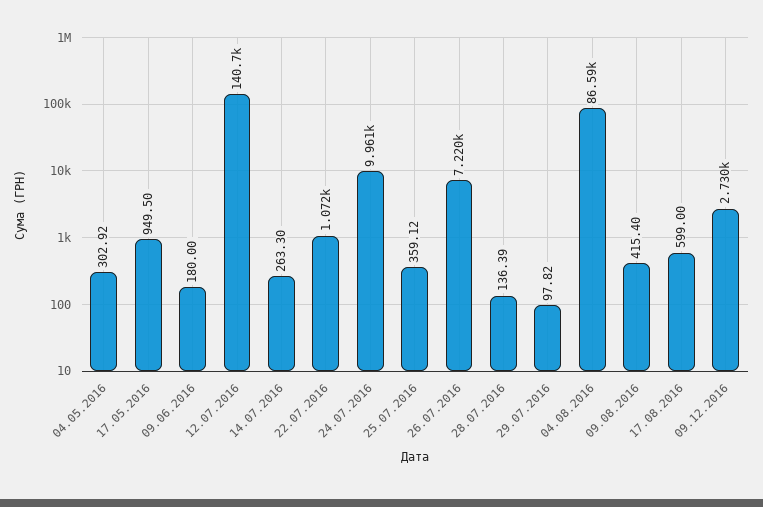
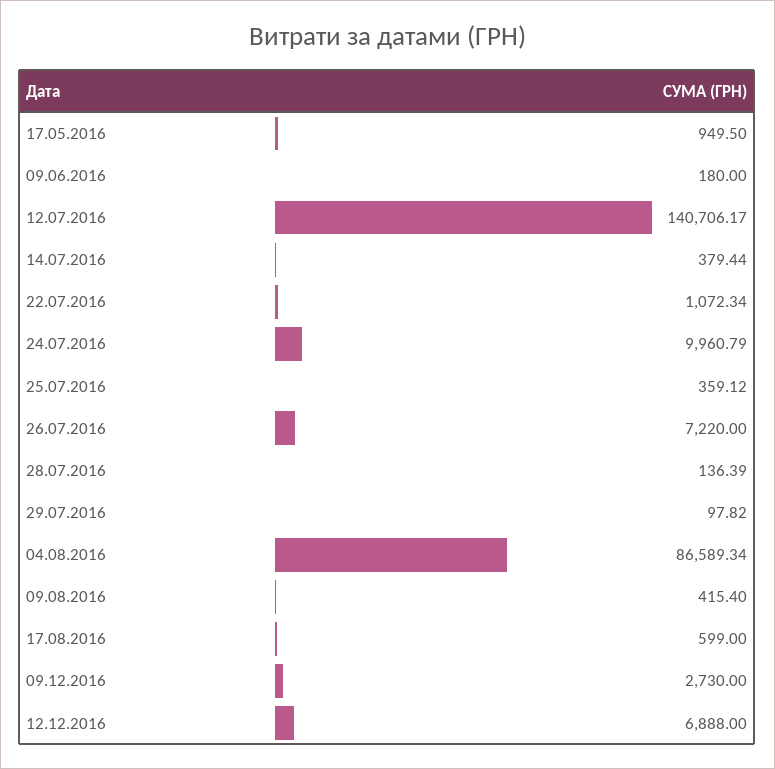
04.05.2016: 302.92 -> none
14.07.2016: 263.3 -> 379.44
12.12.2016: none -> 6888

